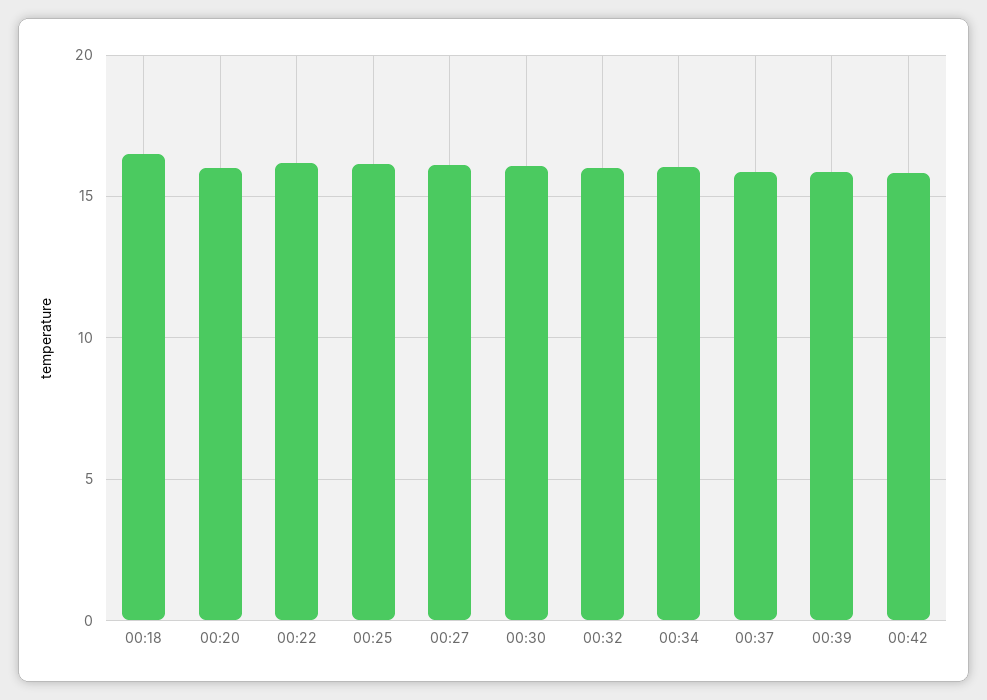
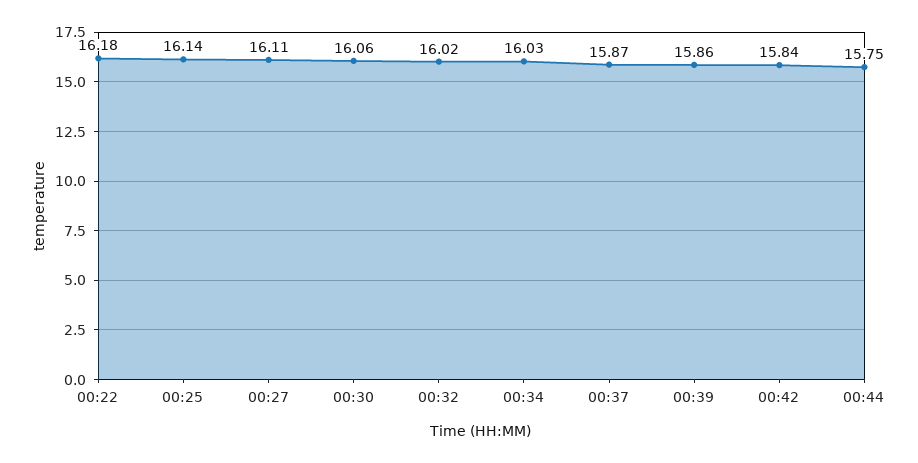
00:18: 16.5 -> none
00:20: 16 -> none
00:44: none -> 15.75

